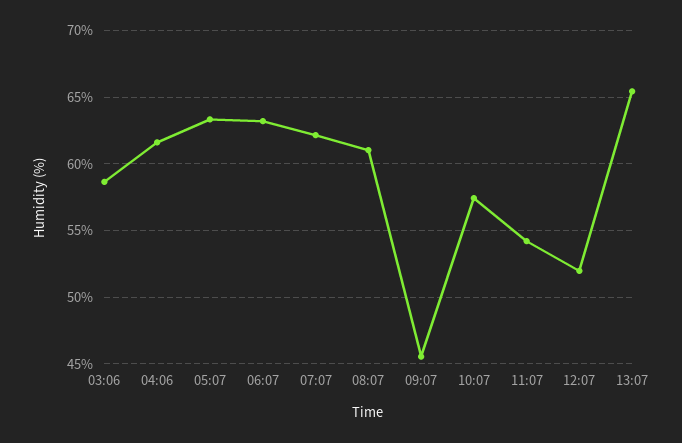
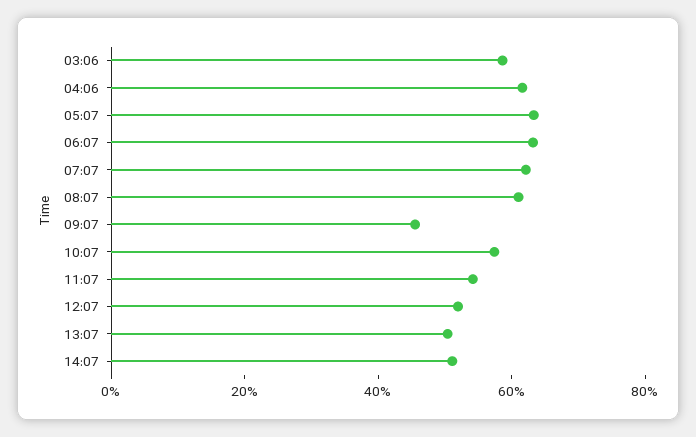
13:07: 65.5 -> 50
14:07: none -> 50

